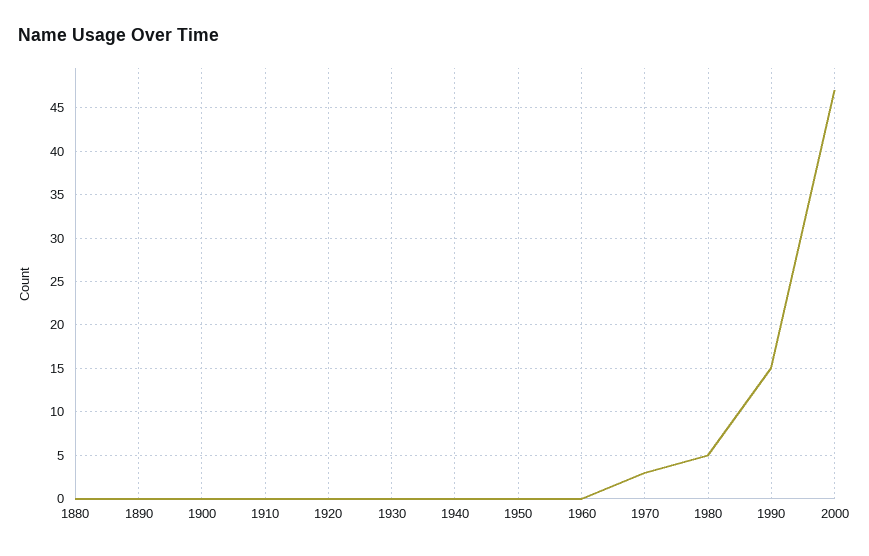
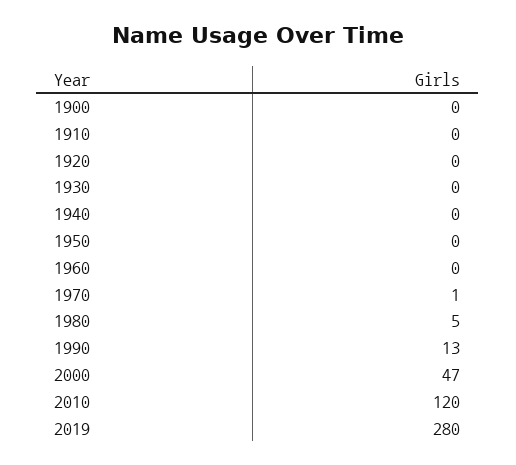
1880: 0 -> none
1890: 0 -> none
1970: 3 -> 1
1990: 15 -> 13
2010: none -> 120
2019: none -> 280

